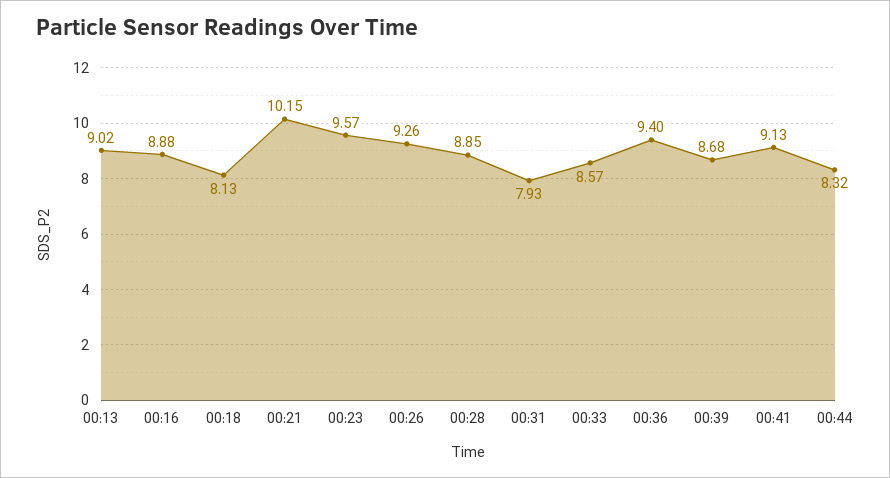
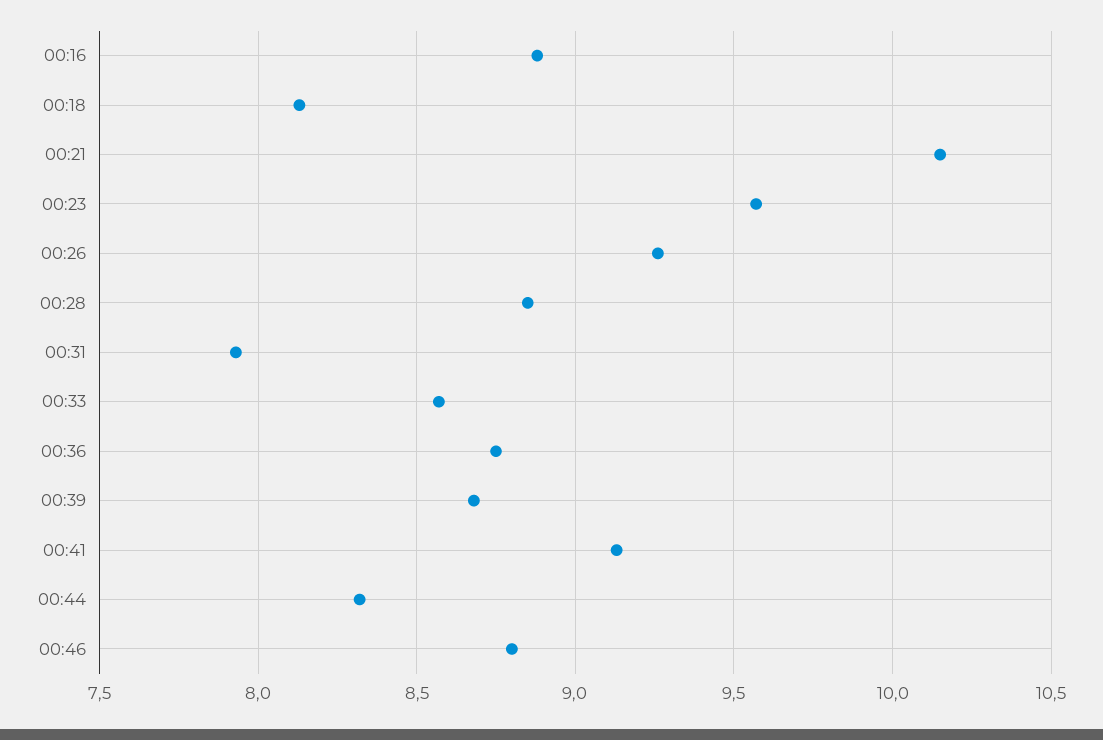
00:13: 9.02 -> none
00:36: 9.4 -> 8.75
00:46: none -> 8.8

